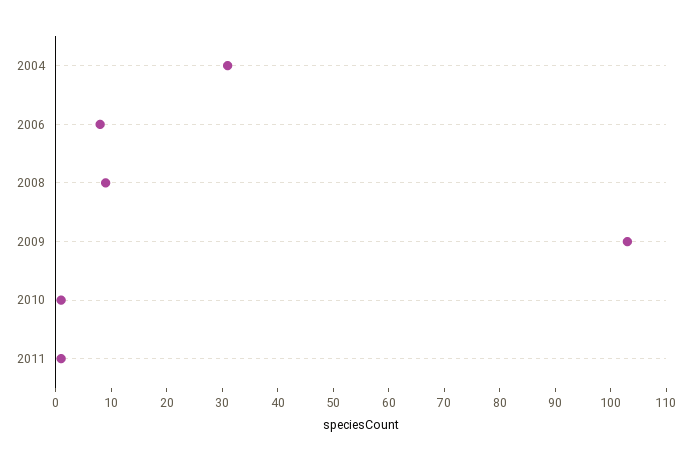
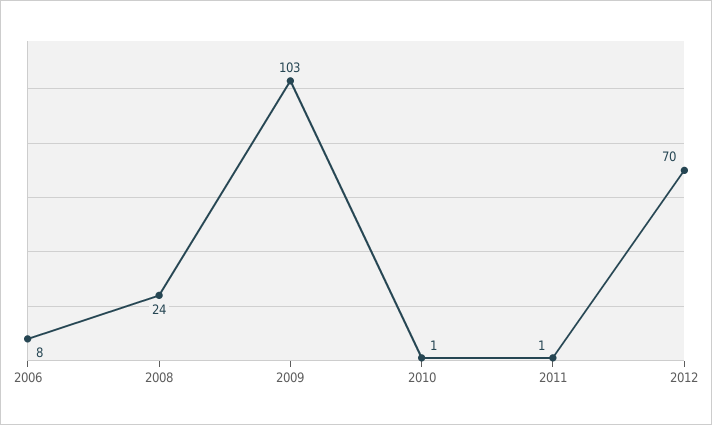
2004: 30 -> none
2008: 10 -> 24
2012: none -> 70

